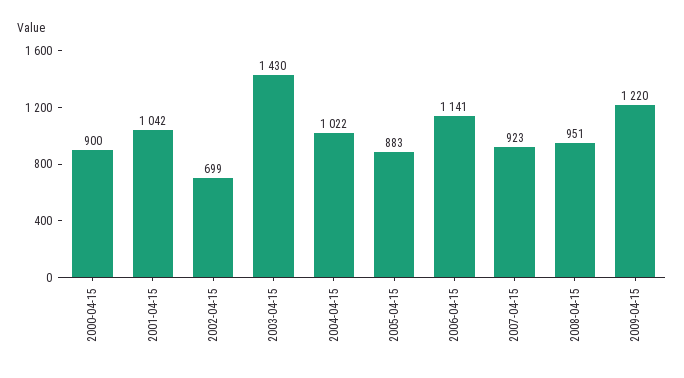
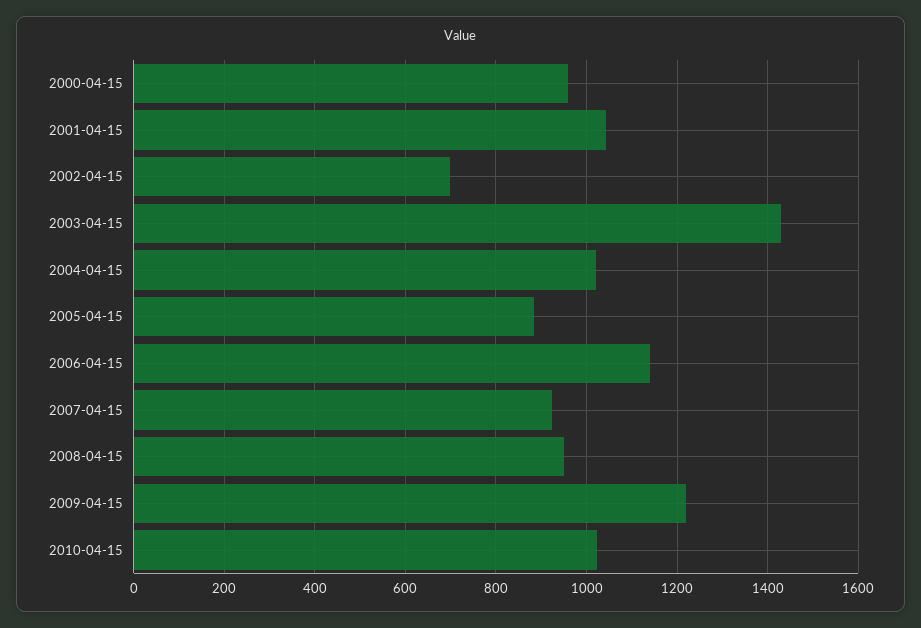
2000-04-15: 900 -> 960
2010-04-15: none -> 1020

